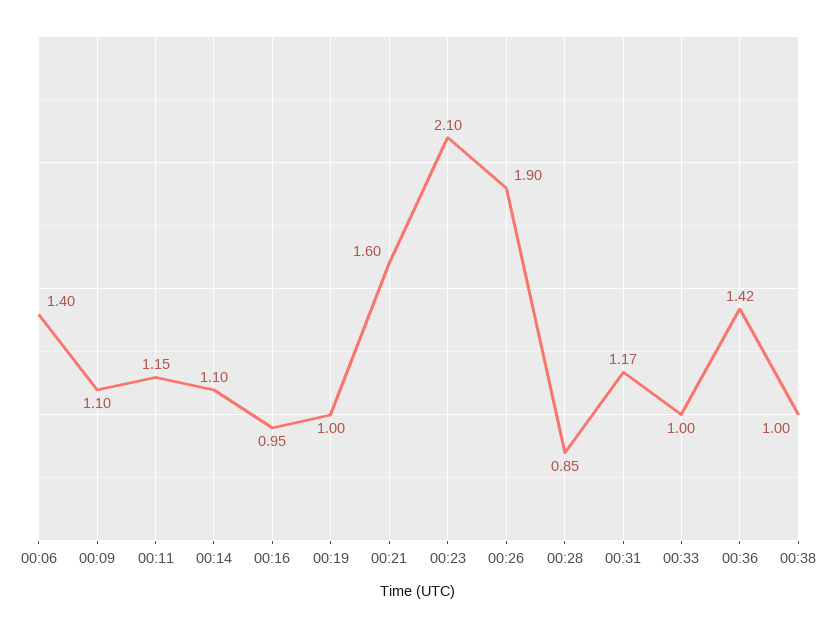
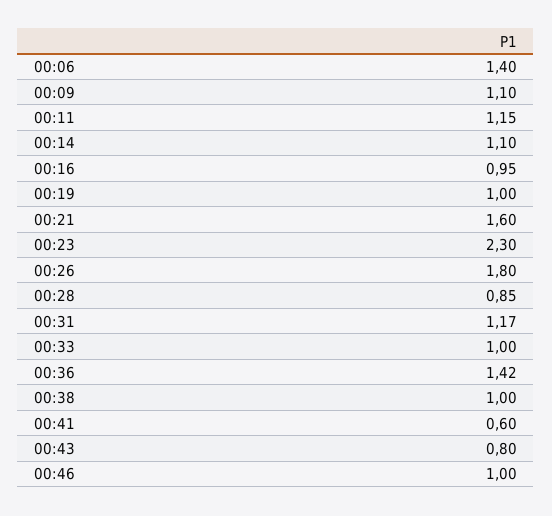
00:23: 2.1 -> 2.3
00:26: 1.9 -> 1.8
00:41: none -> 0.6
00:43: none -> 0.8
00:46: none -> 1

